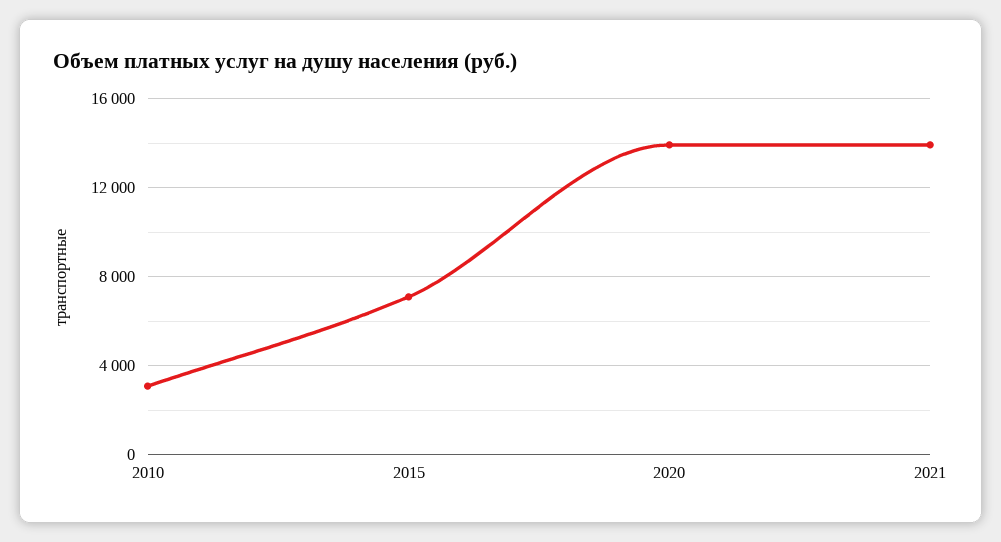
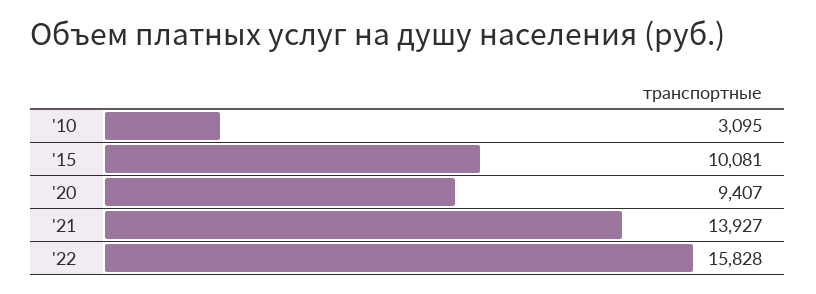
2015: 7000 -> 10081
2020: 14000 -> 9407
'22: none -> 15828

